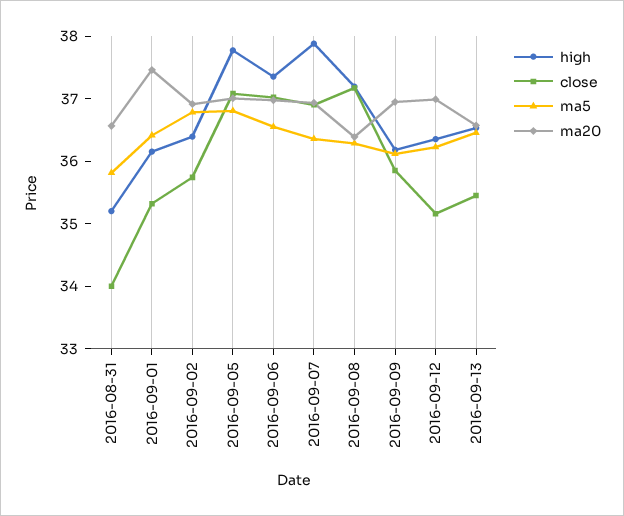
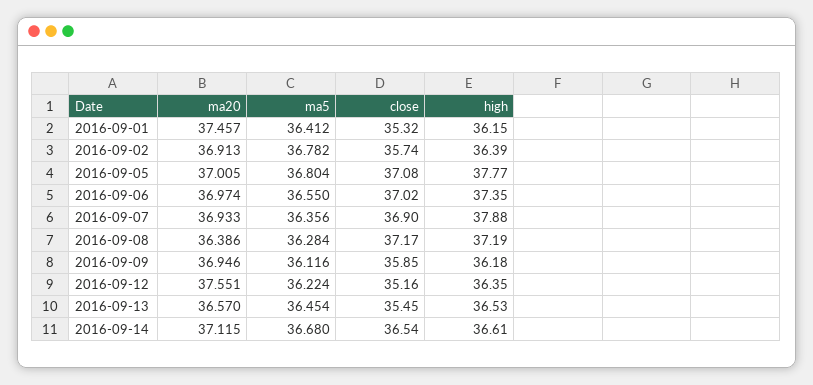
high, 2016-08-31: 35.2 -> none
close, 2016-08-31: 34 -> none
ma5, 2016-08-31: 35.8 -> none
ma20, 2016-08-31: 36.6 -> none
ma20, 2016-09-12: 37 -> 37.551
ma20, 2016-09-14: none -> 37.115
ma5, 2016-09-14: none -> 36.68
close, 2016-09-14: none -> 36.54
high, 2016-09-14: none -> 36.61

